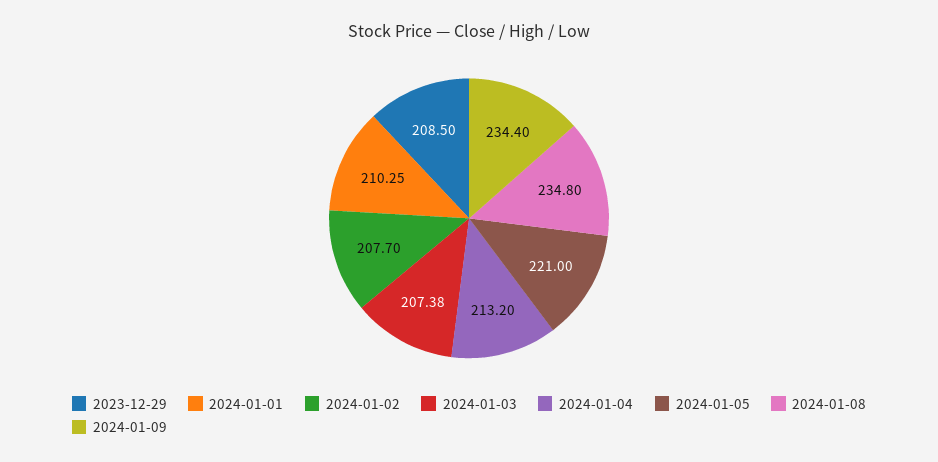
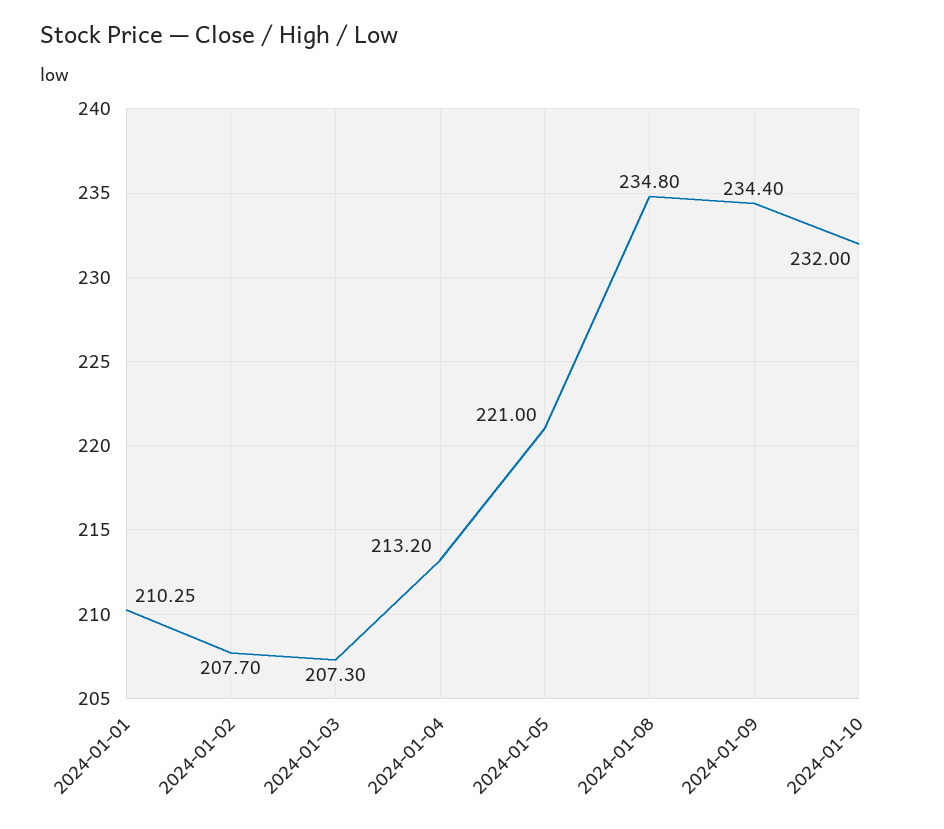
2023-12-29: 208.5 -> none
2024-01-03: 207.38 -> 207.3
2024-01-10: none -> 232

